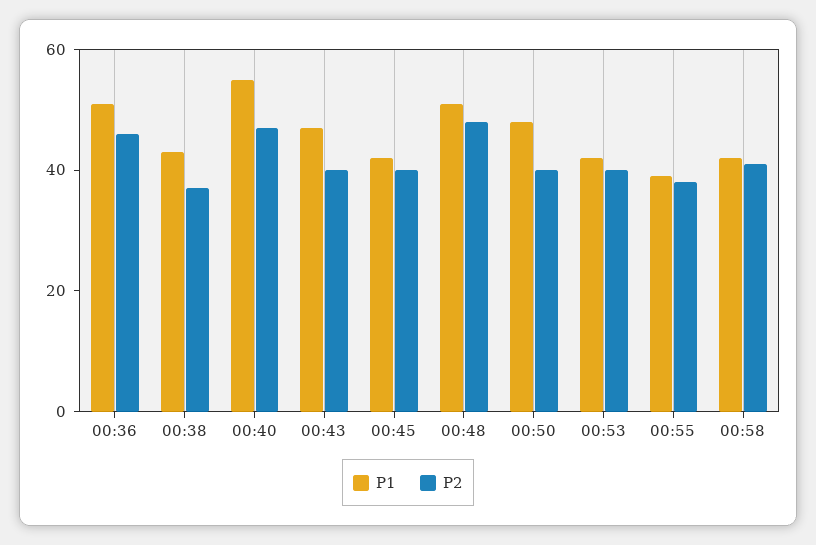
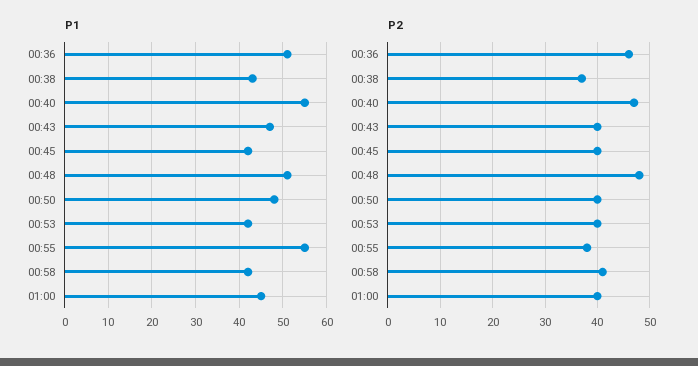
P1, 00:55: 40 -> 55
P1, 01:00: none -> 45
P2, 01:00: none -> 40

